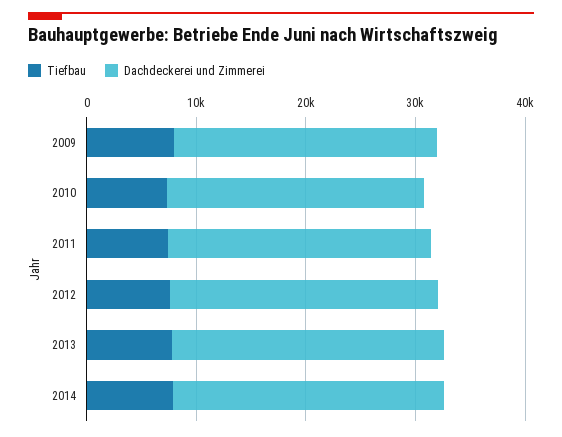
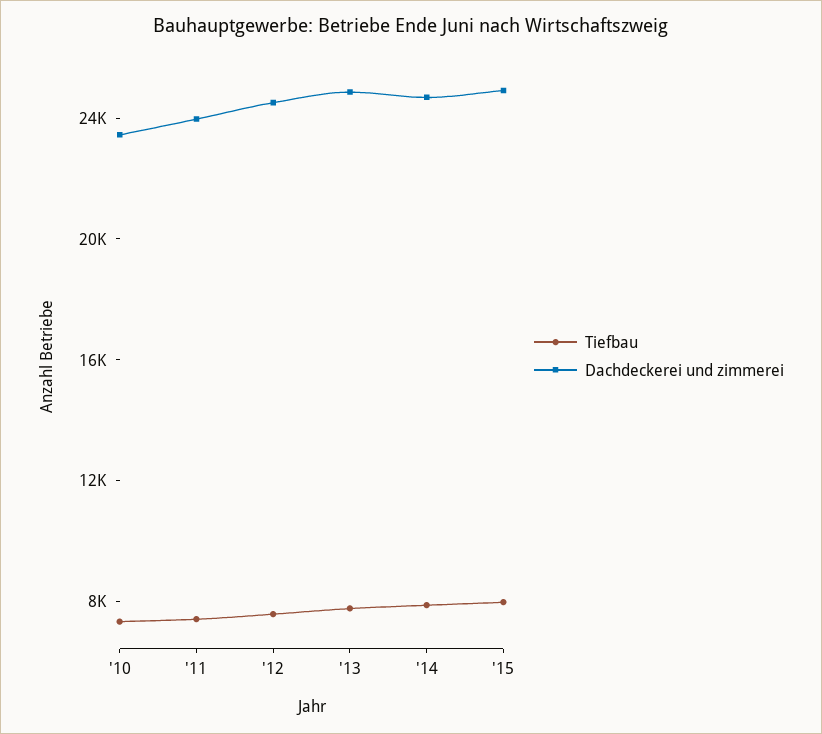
Tiefbau, 2009: 8000 -> none
Dachdeckerei und Zimmerei, 2009: 24000 -> none
Tiefbau, '15: none -> 8000
Dachdeckerei und Zimmerei, '15: none -> 25000

